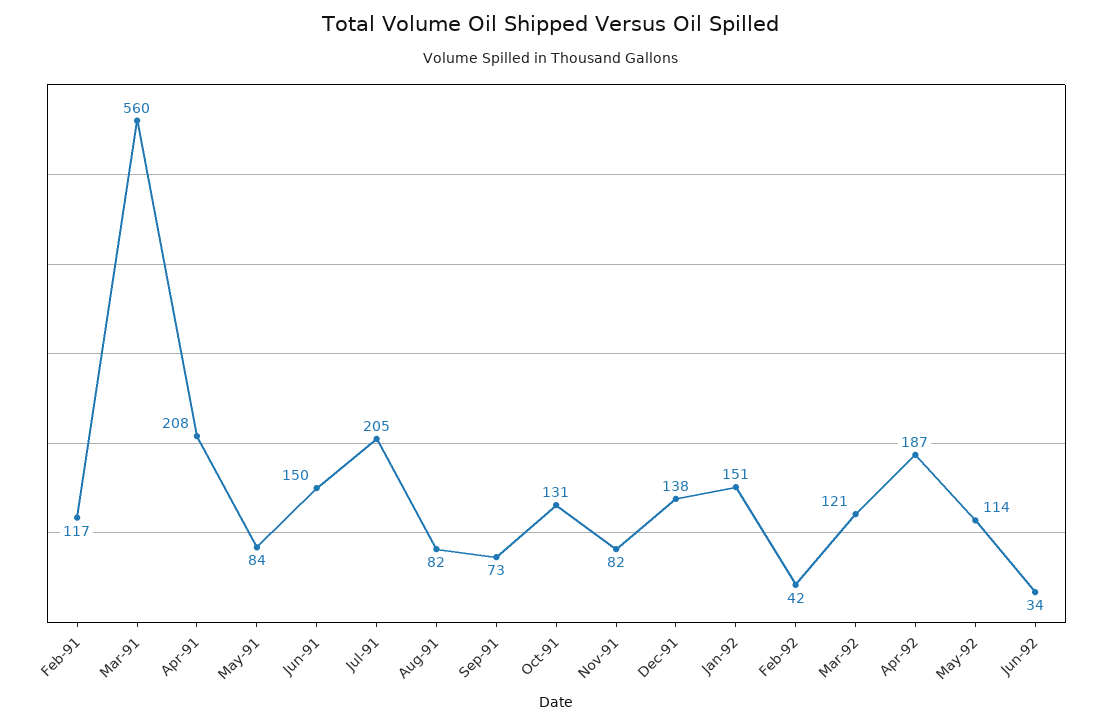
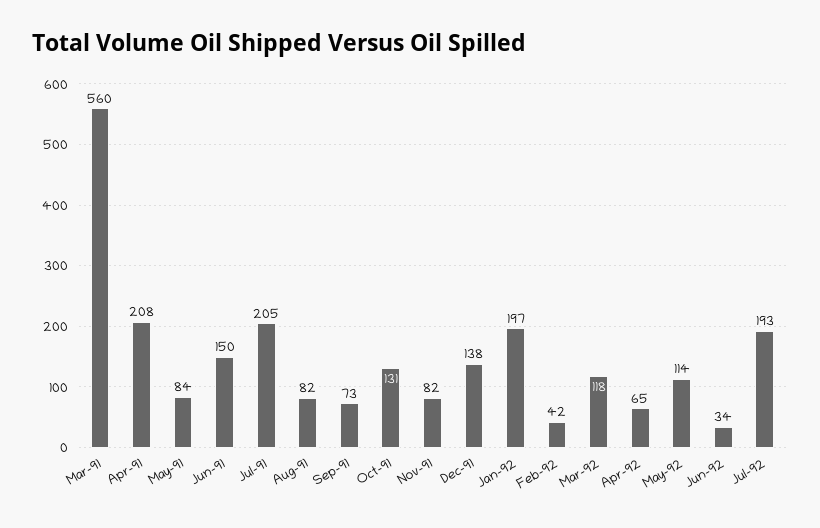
Feb-91: 117 -> none
Jan-92: 151 -> 197
Mar-92: 121 -> 118
Apr-92: 187 -> 65
Jul-92: none -> 193

